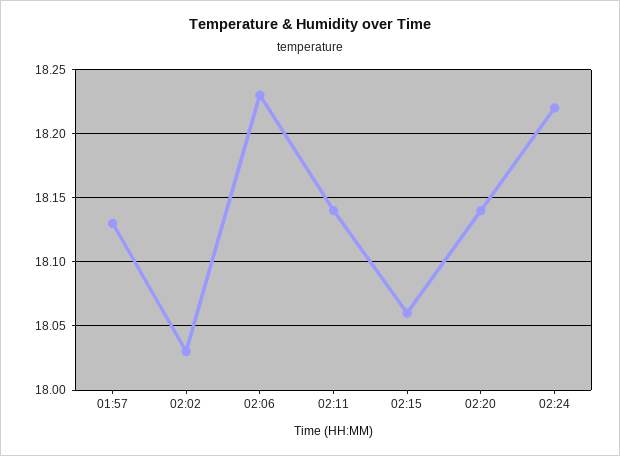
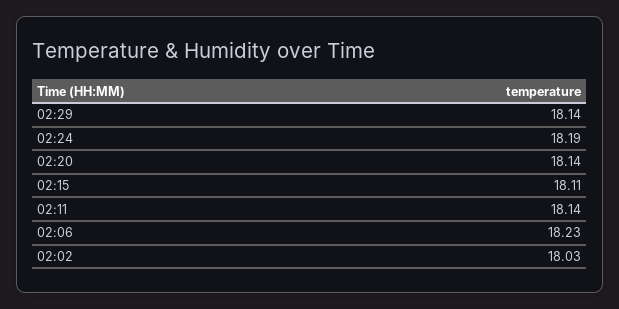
01:57: 18.13 -> none
02:15: 18.06 -> 18.11
02:24: 18.22 -> 18.19
02:29: none -> 18.14

